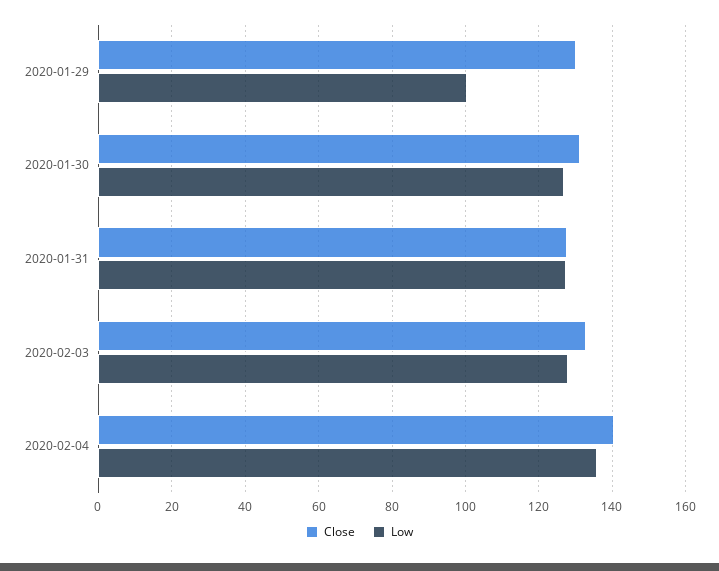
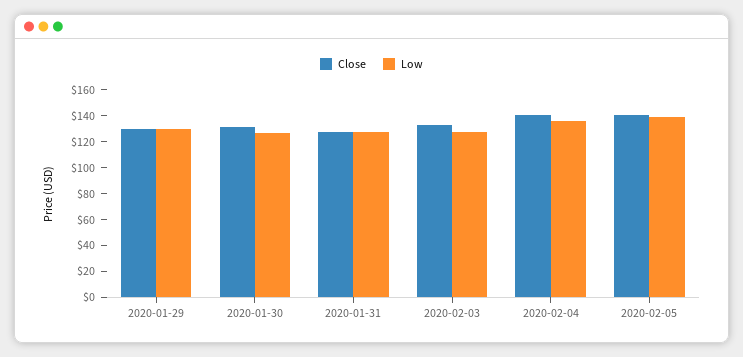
Low, 2020-01-29: 100 -> 130
Close, 2020-02-05: none -> 140
Low, 2020-02-05: none -> 140

